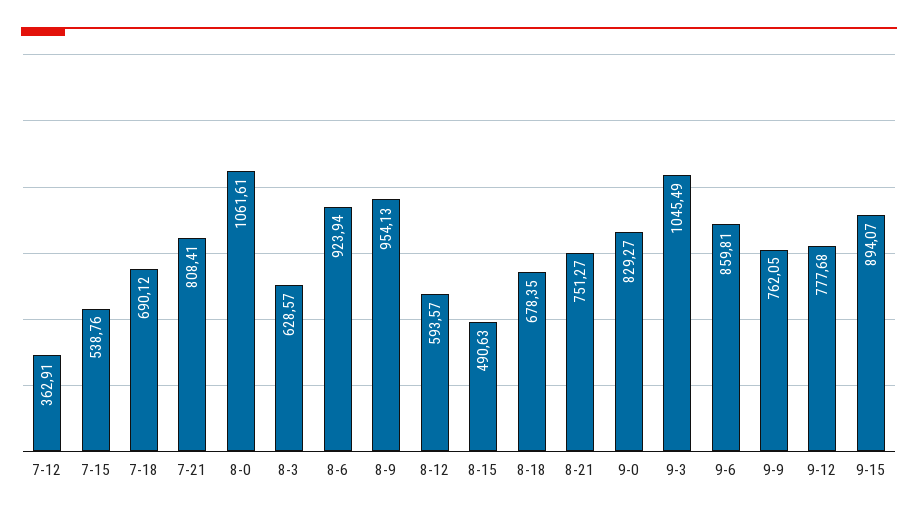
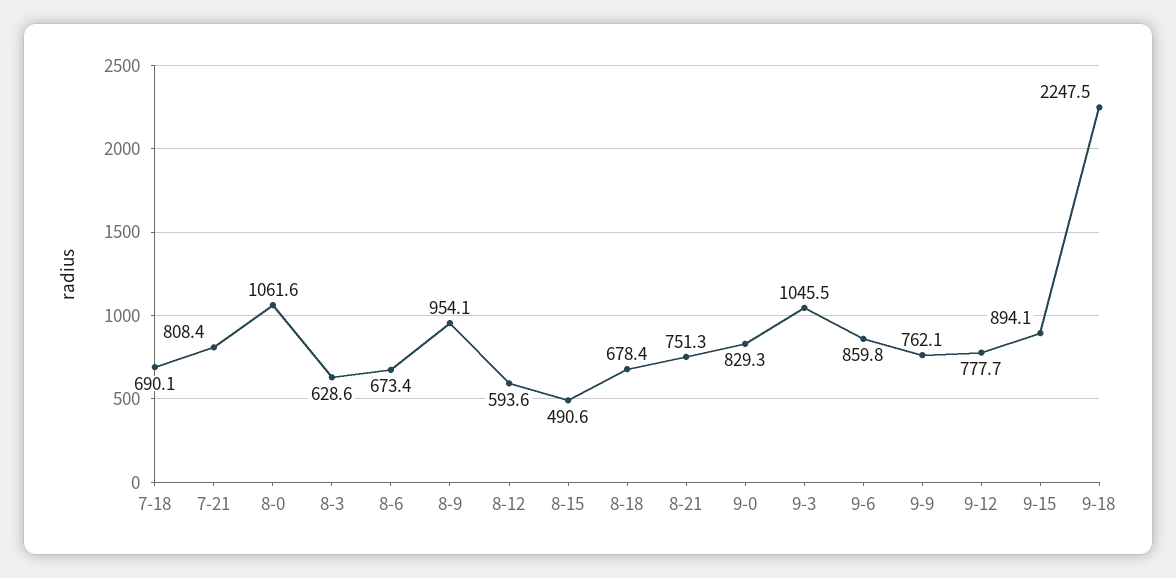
7-12: 362.91 -> none
7-15: 538.76 -> none
8-6: 923.94 -> 673.4
9-18: none -> 2247.5

